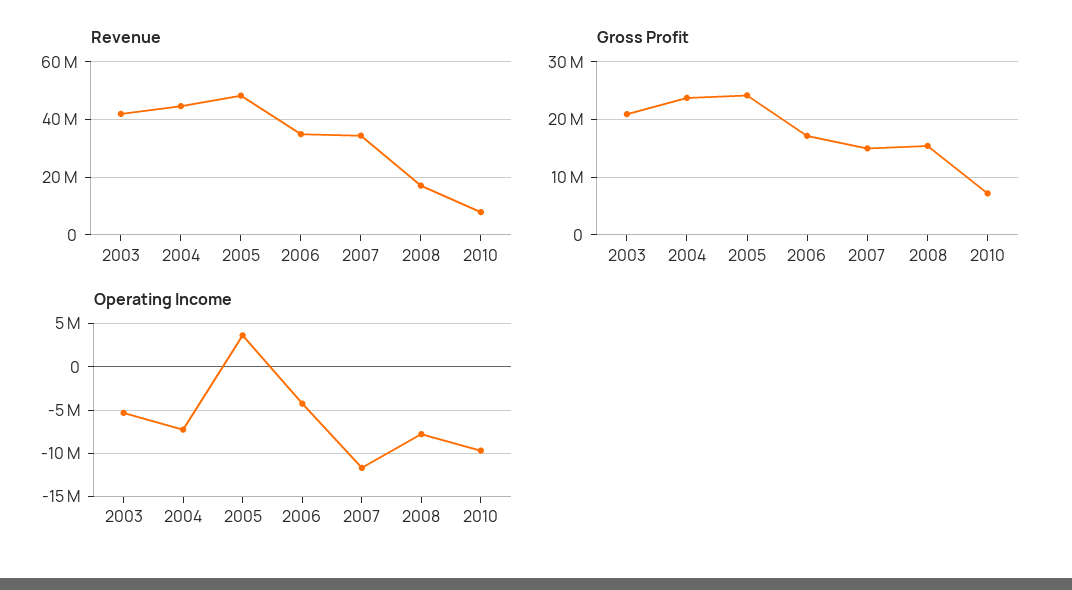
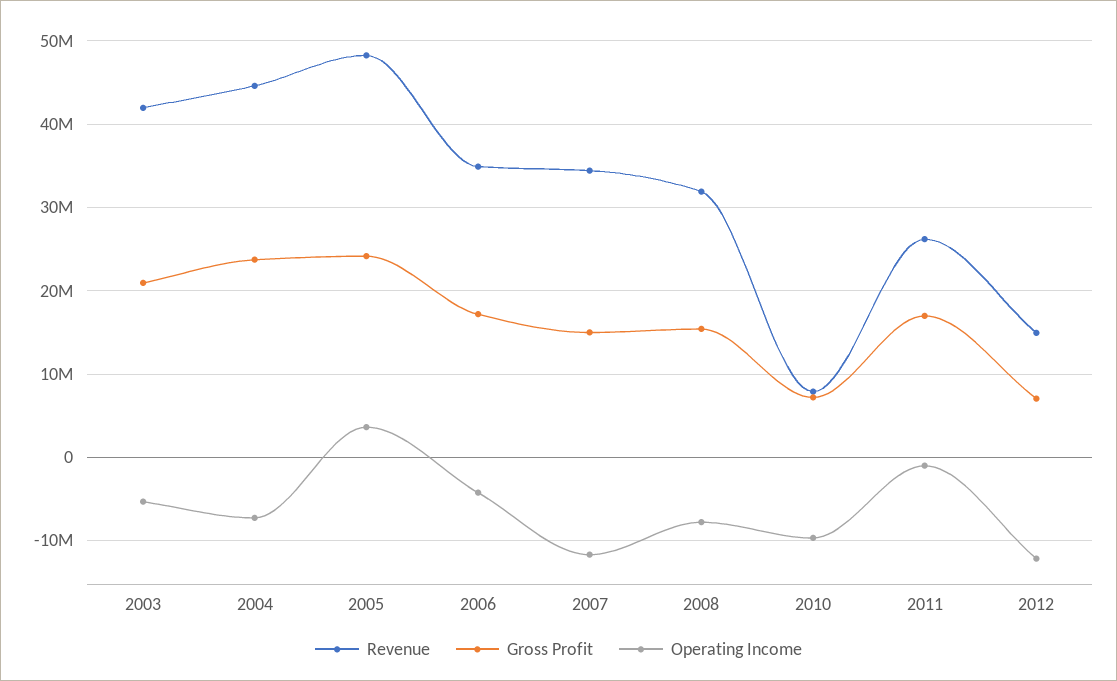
Revenue, 2008: 17500000 -> 32000000
Revenue, 2011: none -> 26000000
Gross Profit, 2011: none -> 17000000
Operating Income, 2011: none -> -1000000
Revenue, 2012: none -> 15000000
Gross Profit, 2012: none -> 7000000
Operating Income, 2012: none -> -12000000

